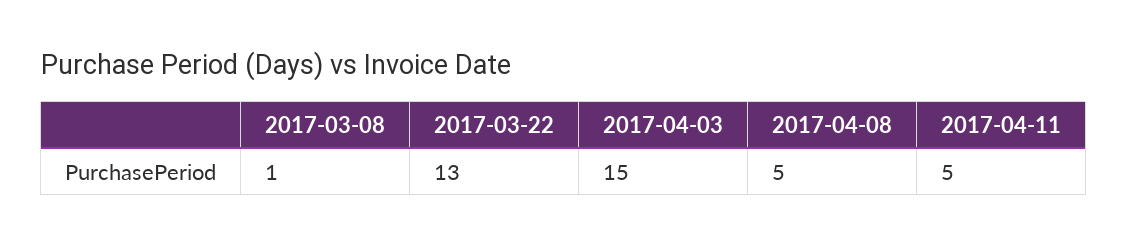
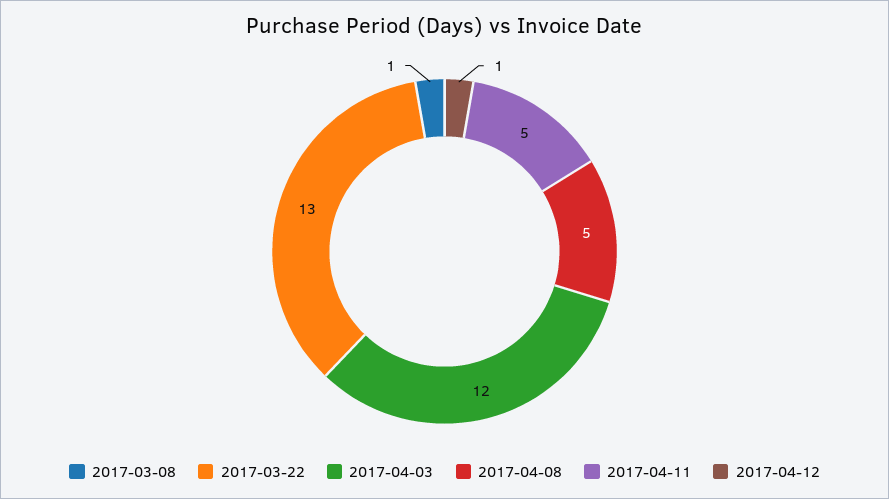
2017-04-03: 15 -> 12
2017-04-12: none -> 1

